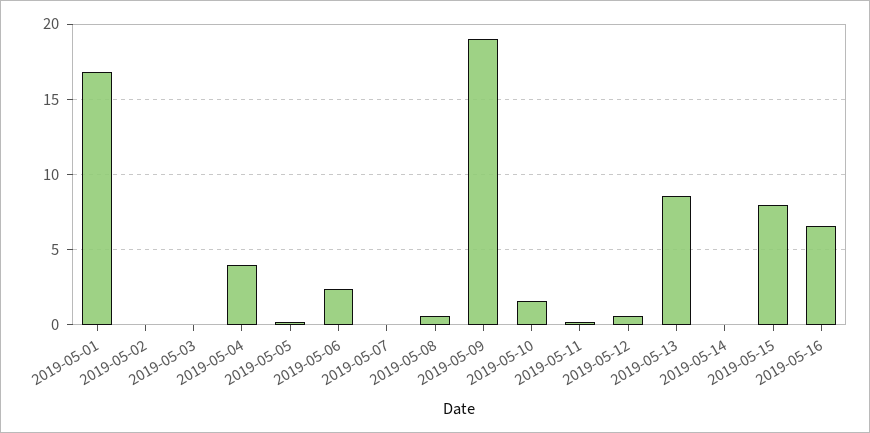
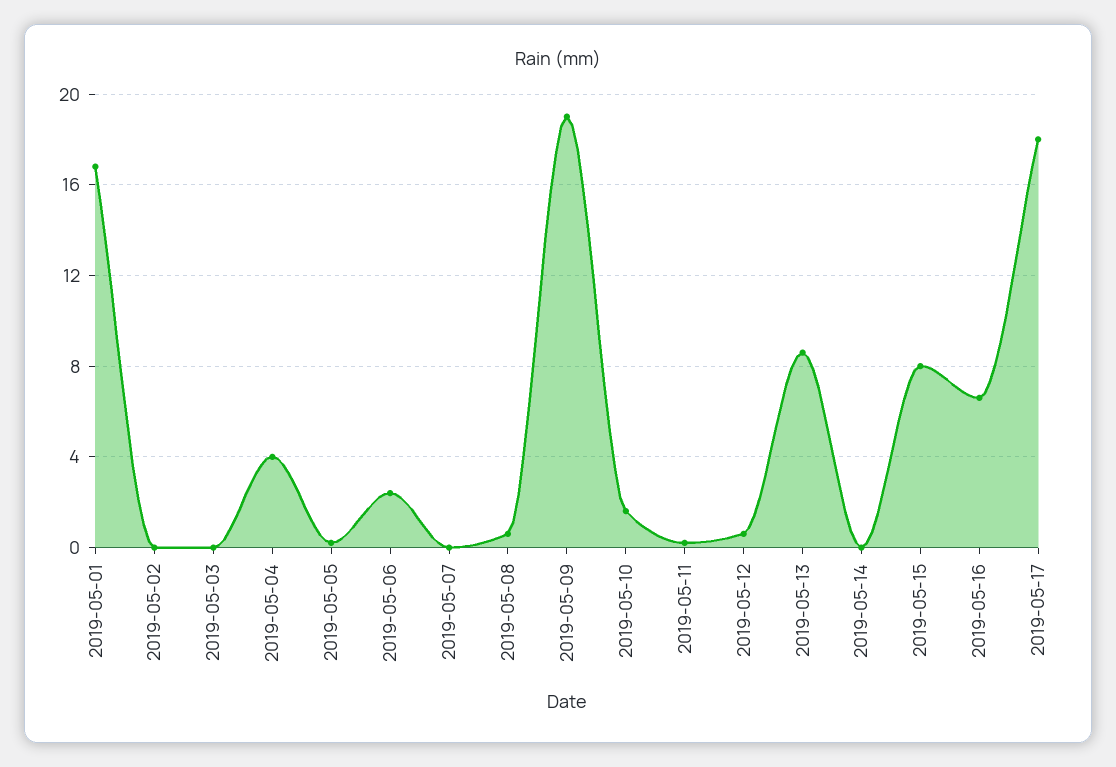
2019-05-17: none -> 18

